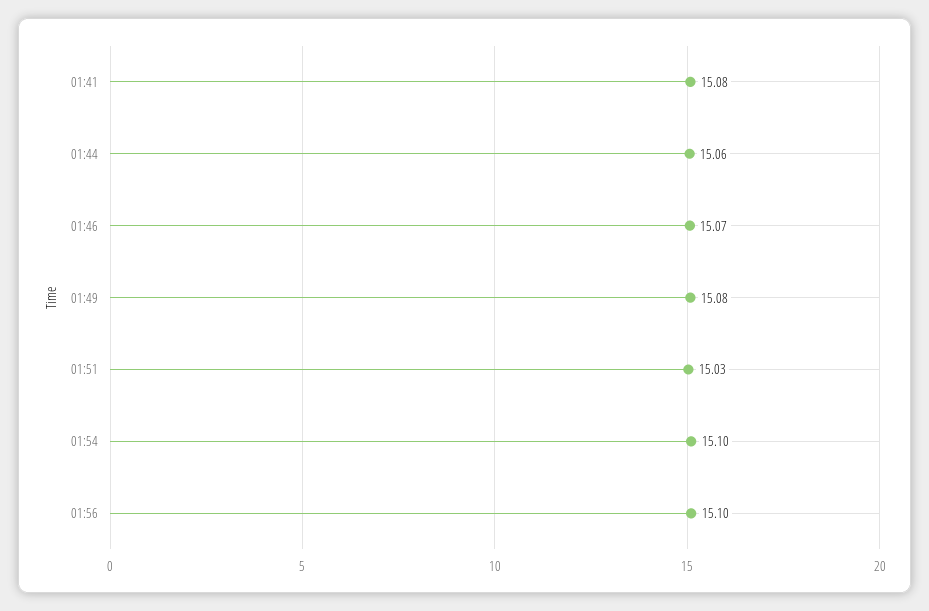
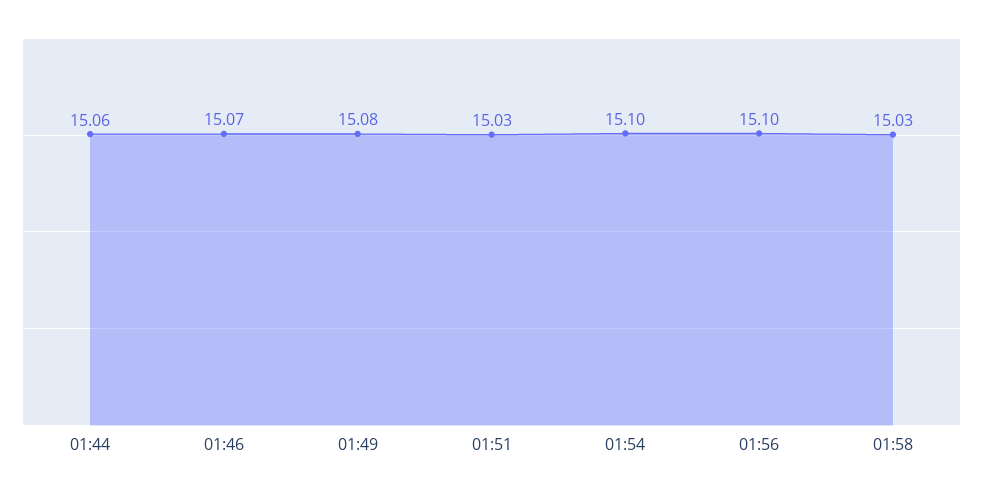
01:41: 15.08 -> none
01:58: none -> 15.03

